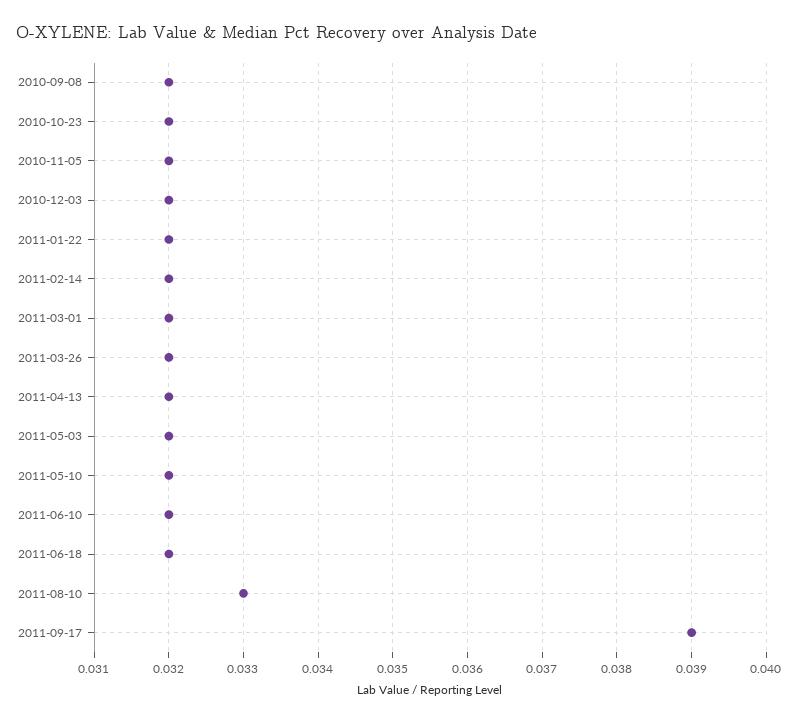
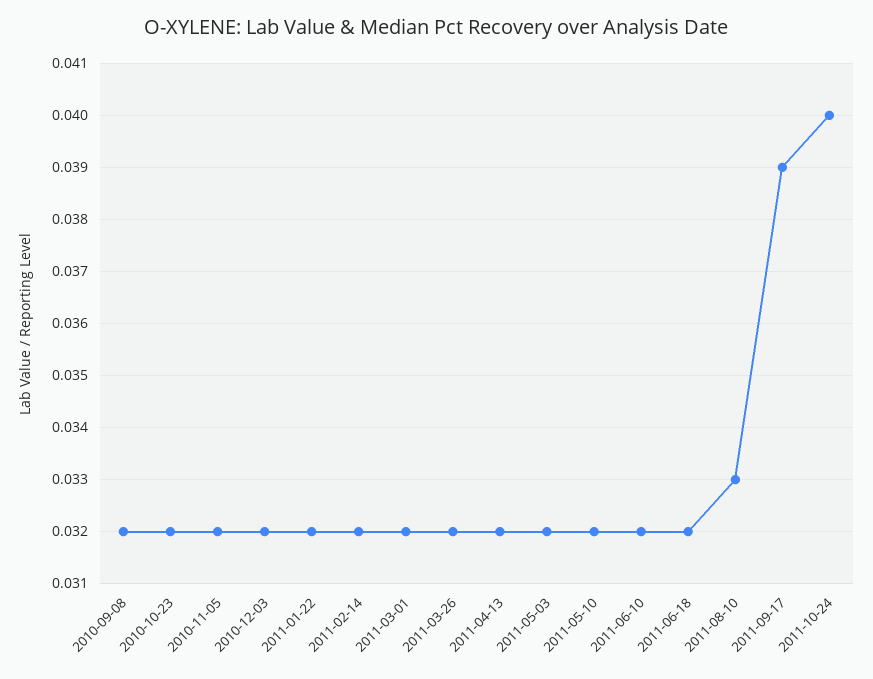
2011-10-24: none -> 0.04

